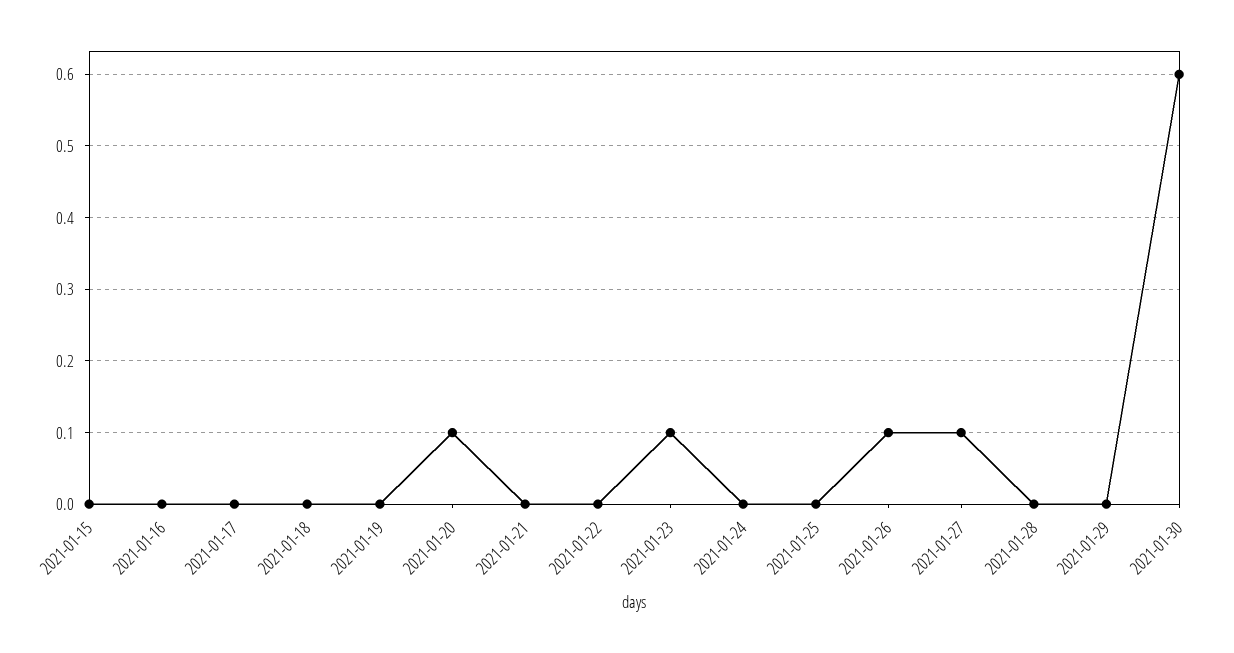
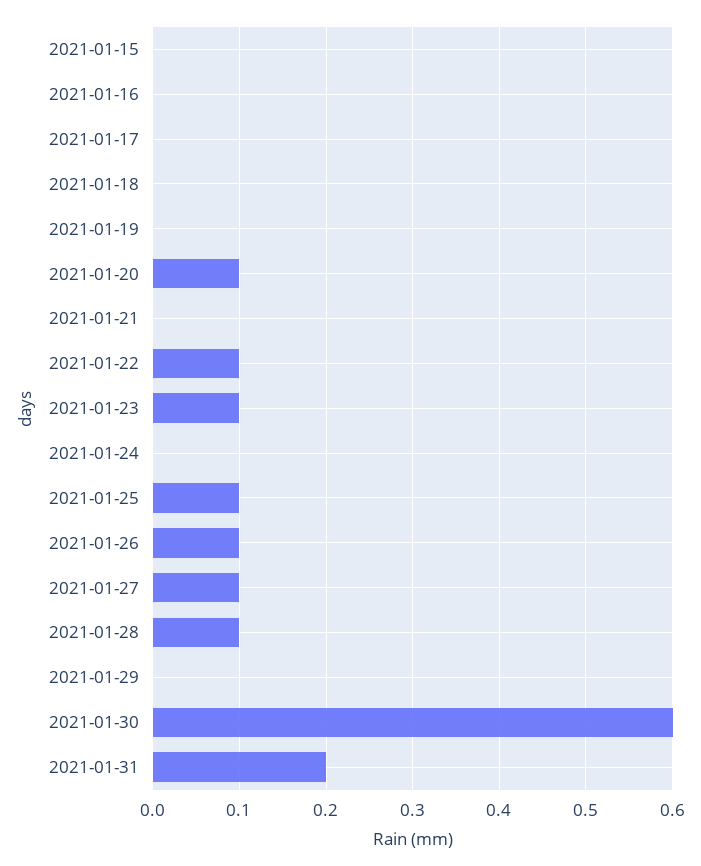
2021-01-22: 0 -> 0.1
2021-01-25: 0 -> 0.1
2021-01-28: 0 -> 0.1
2021-01-31: none -> 0.2

